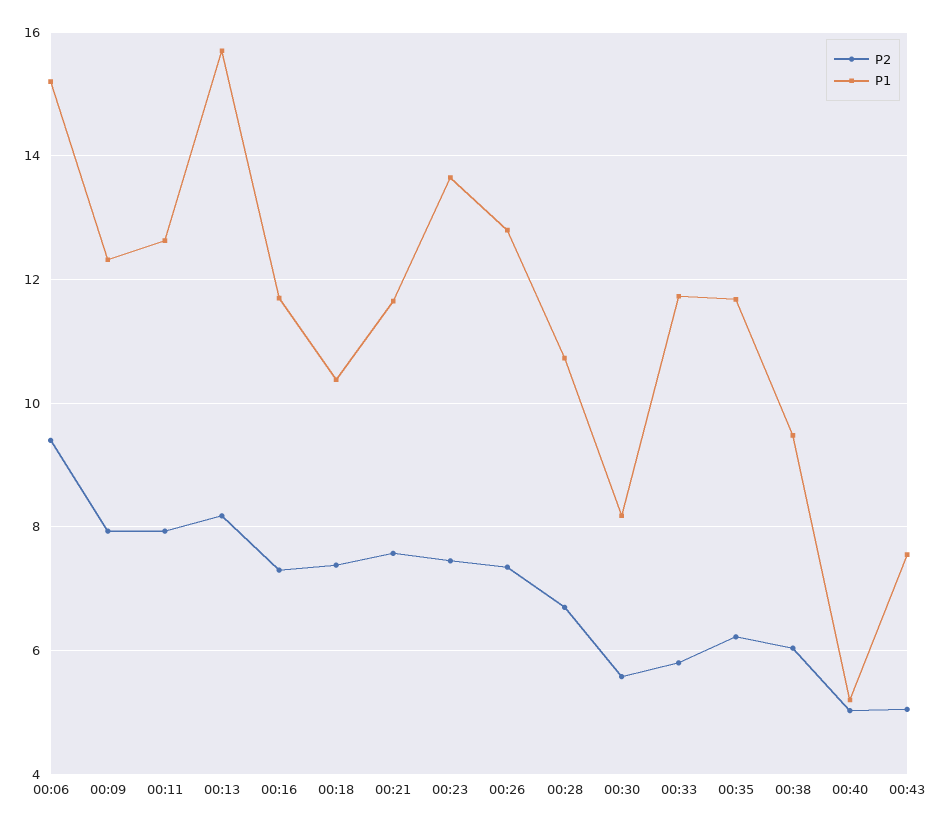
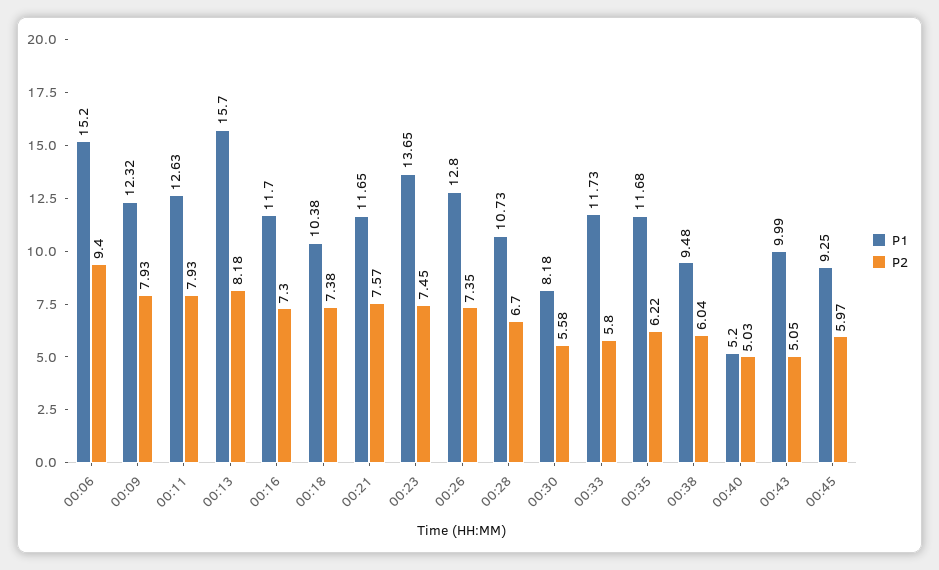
P1, 00:43: 7.6 -> 9.99
P1, 00:45: none -> 9.25
P2, 00:45: none -> 5.97

